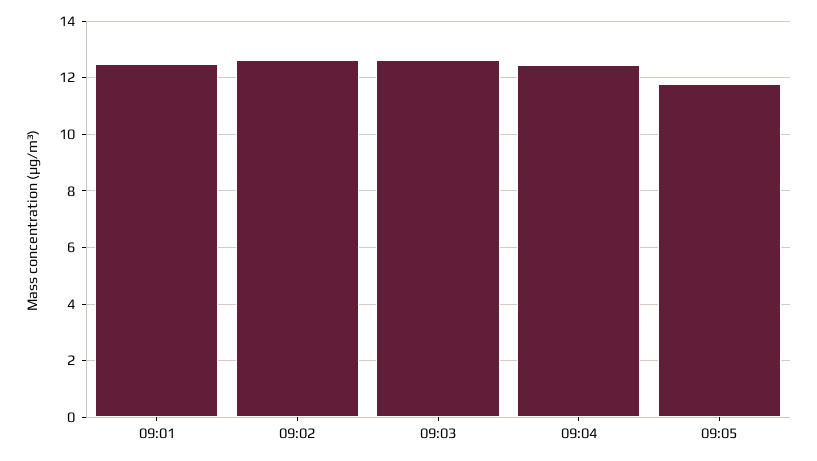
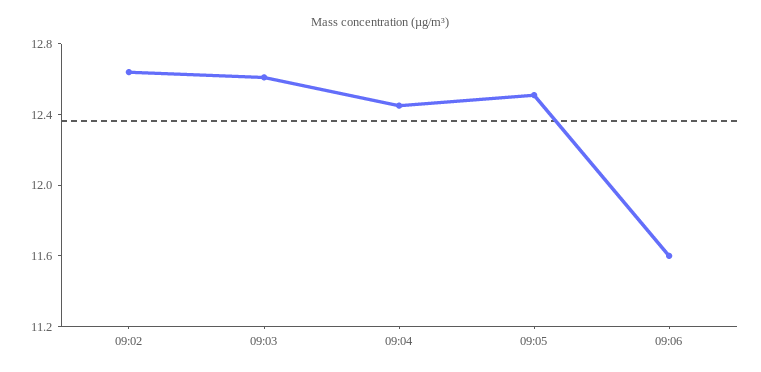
09:01: 12.5 -> none
09:05: 11.75 -> 12.5
09:06: none -> 11.6

